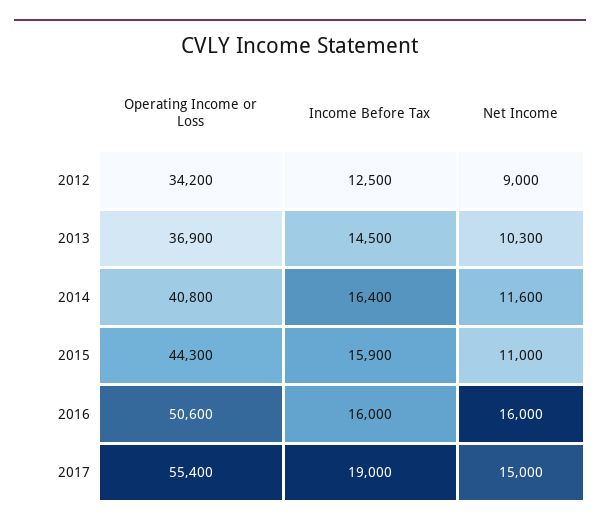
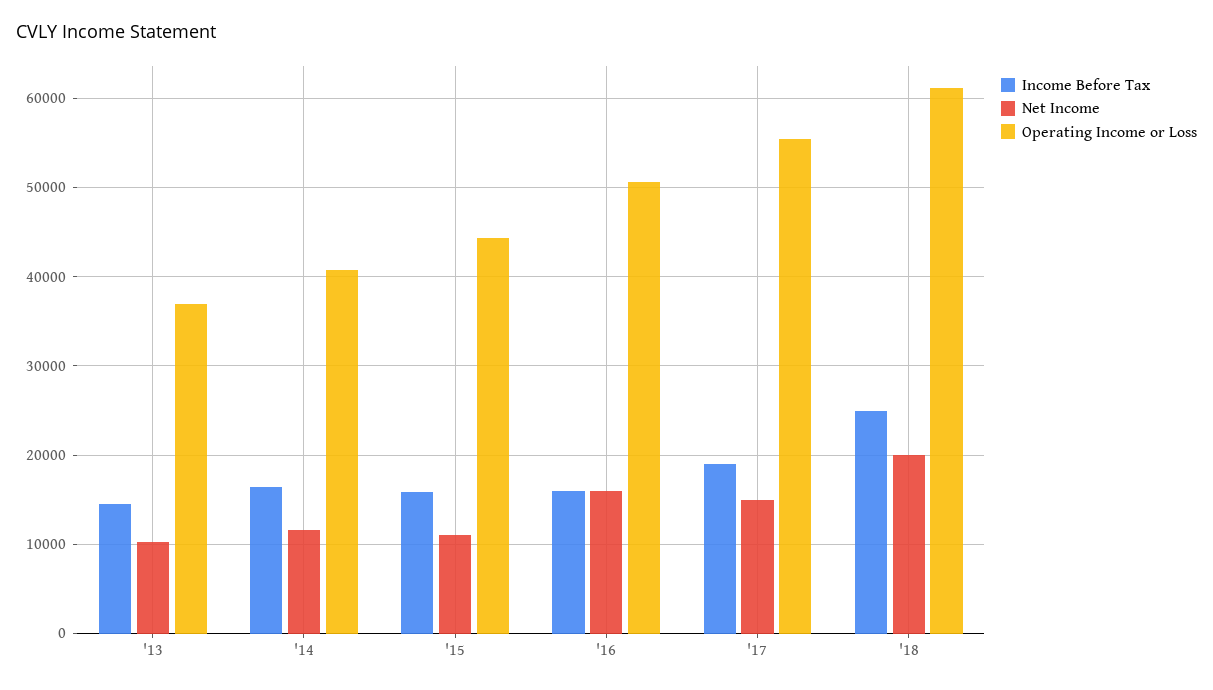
Operating Income or Loss, 2012: 34200 -> none
Income Before Tax, 2012: 12500 -> none
Net Income, 2012: 9000 -> none
Income Before Tax, '18: none -> 25000
Net Income, '18: none -> 20000
Operating Income or Loss, '18: none -> 61000

